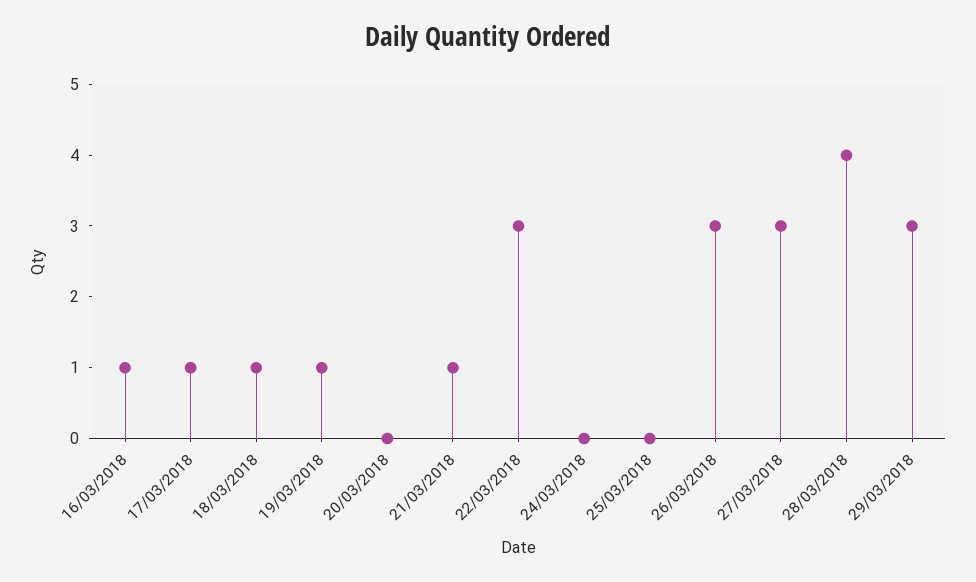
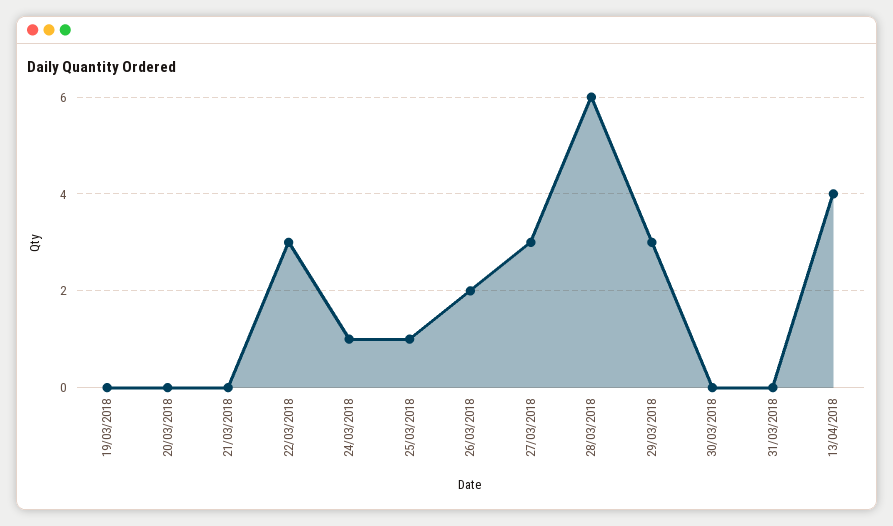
16/03/2018: 1 -> none
17/03/2018: 1 -> none
18/03/2018: 1 -> none
19/03/2018: 1 -> 0
21/03/2018: 1 -> 0
24/03/2018: 0 -> 1
25/03/2018: 0 -> 1
26/03/2018: 3 -> 2
28/03/2018: 4 -> 6
30/03/2018: none -> 0
31/03/2018: none -> 0
13/04/2018: none -> 4

